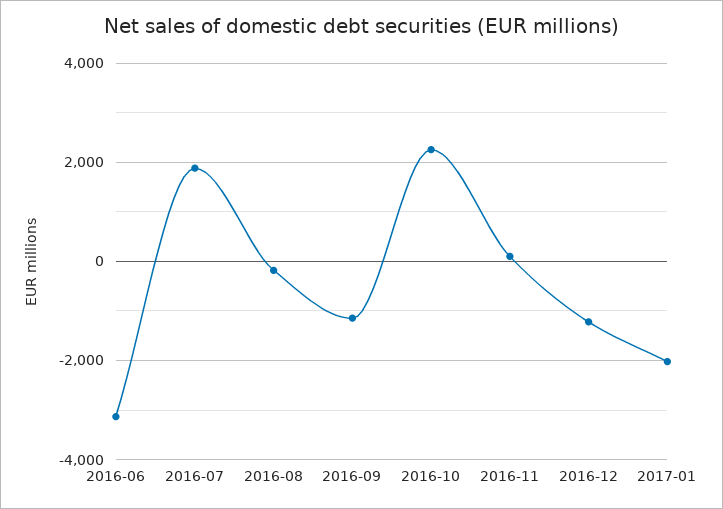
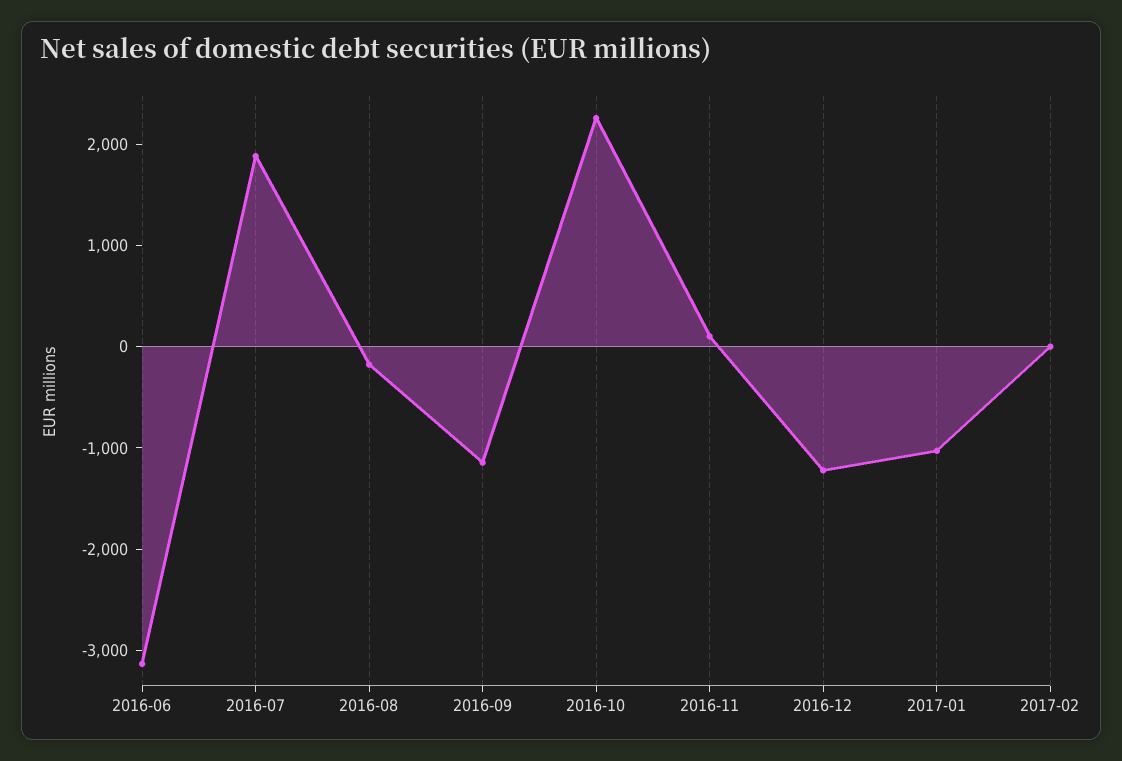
2017-01: -2000 -> -1000
2017-02: none -> 0

